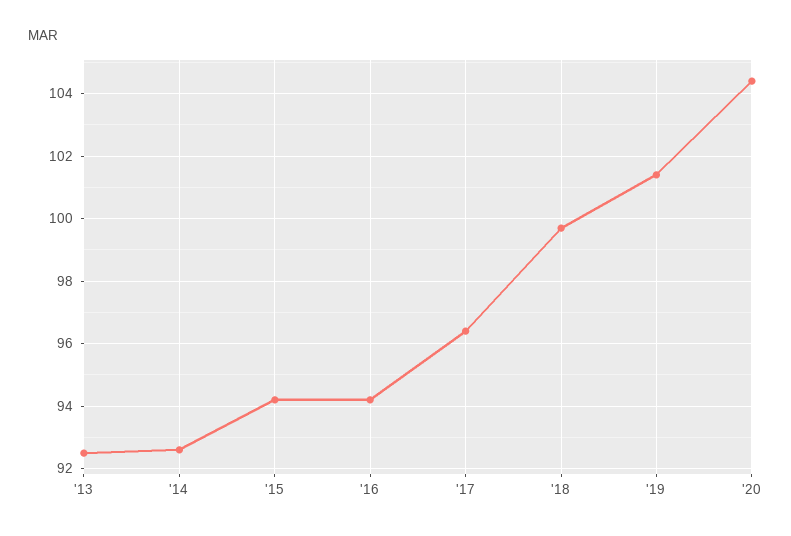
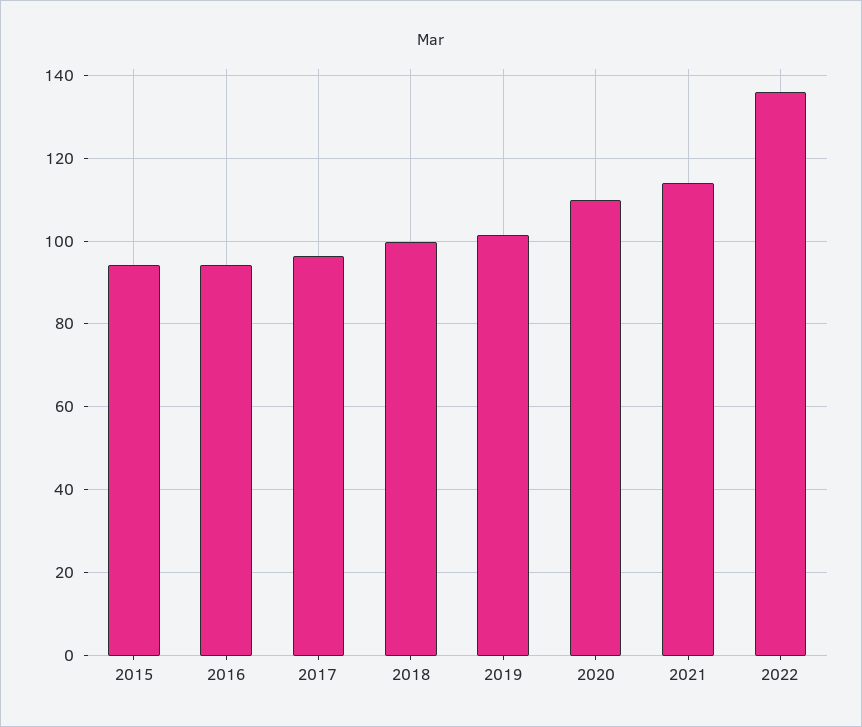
'13: 92.5 -> none
'14: 92.5 -> none
'20: 104.5 -> 110
2021: none -> 114
2022: none -> 136

